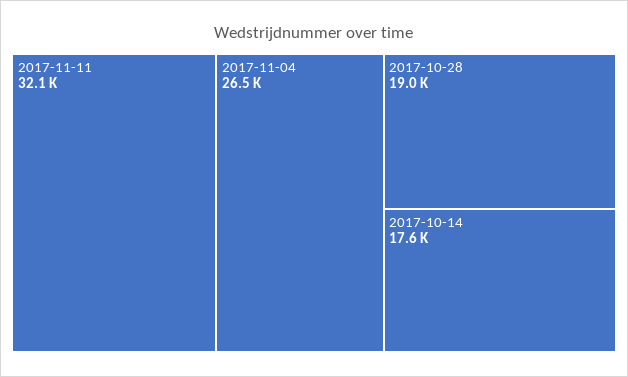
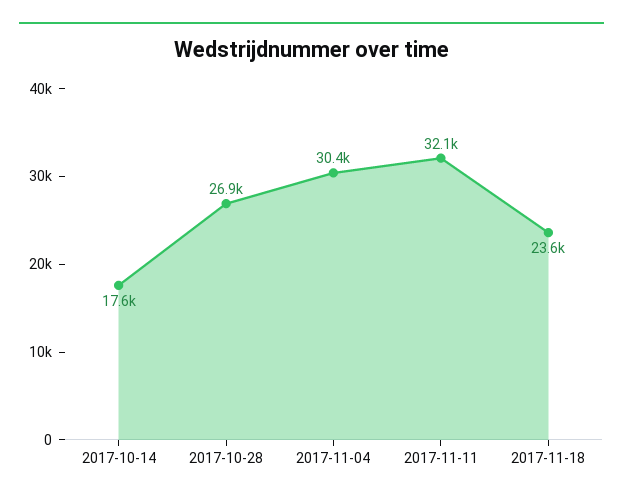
2017-11-04: 26500 -> 30400
2017-10-28: 19000 -> 26900
2017-11-18: none -> 23600

